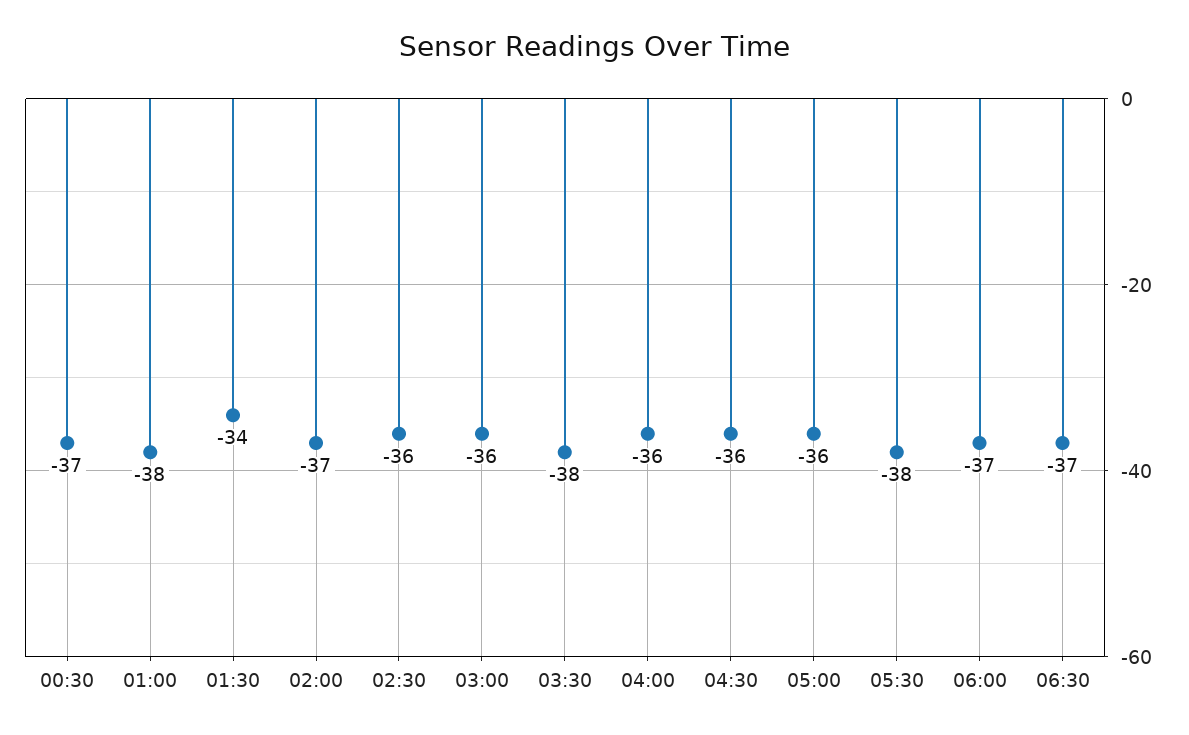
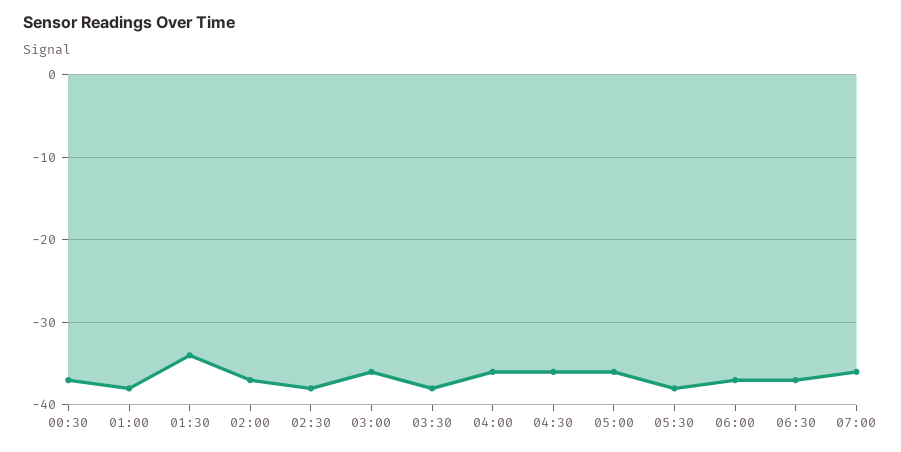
02:30: -36 -> -38
07:00: none -> -36

